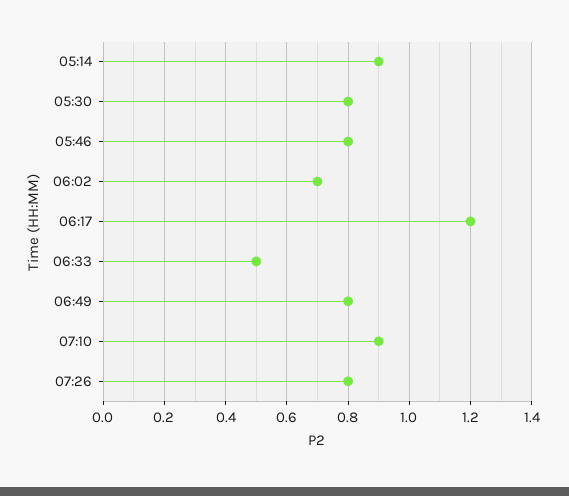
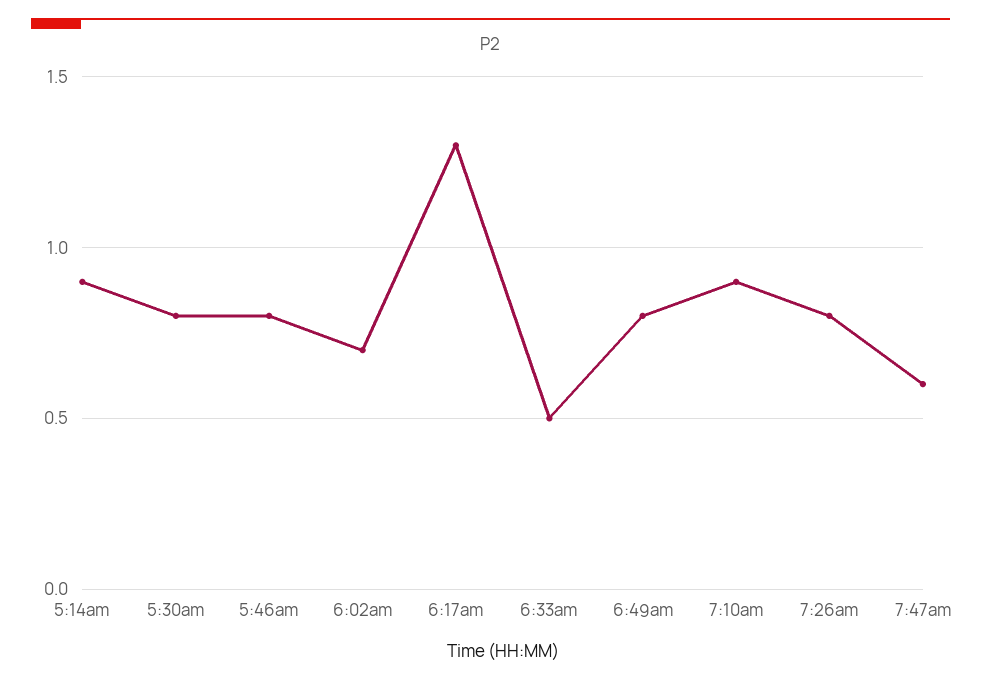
06:17: 1.2 -> 1.3
7:47am: none -> 0.6

